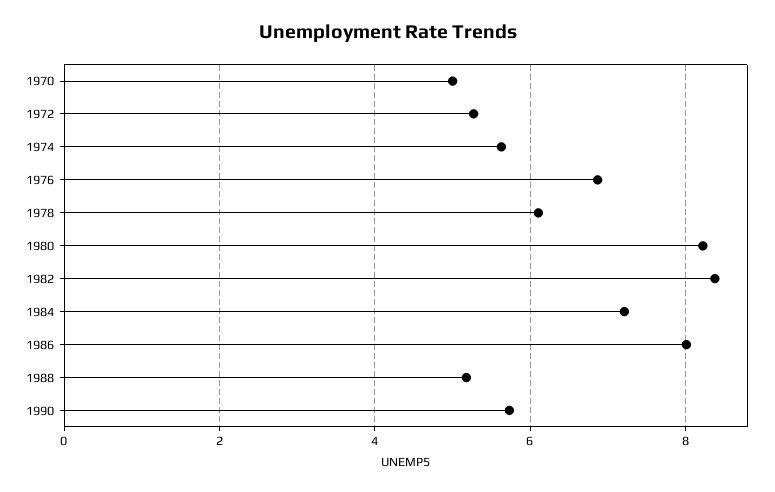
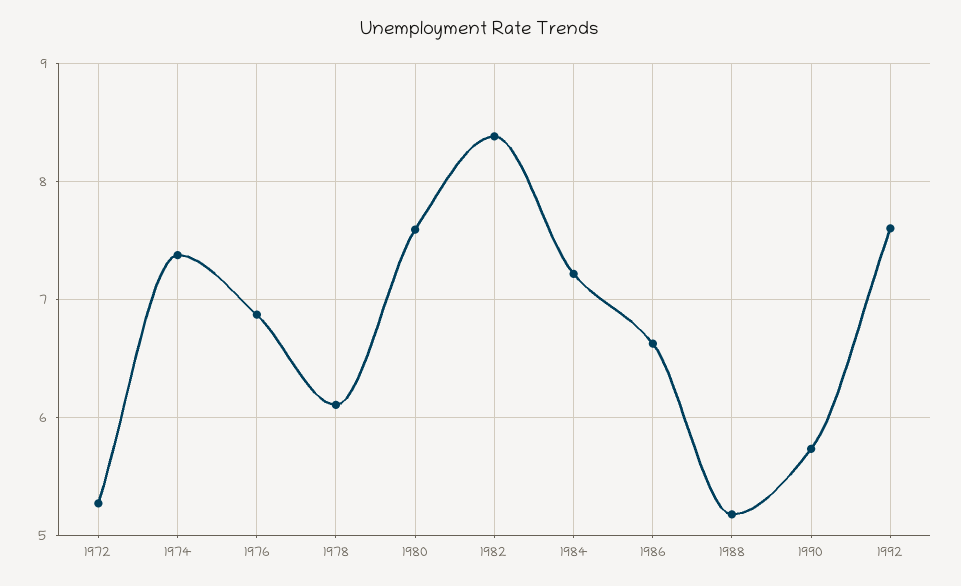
1970: 5 -> none
1974: 5.6 -> 7.4
1980: 8.2 -> 7.6
1986: 8 -> 6.6
1992: none -> 7.6

